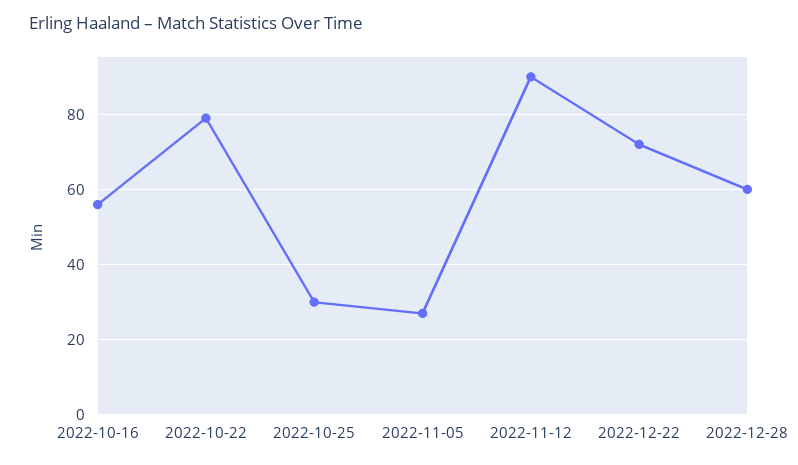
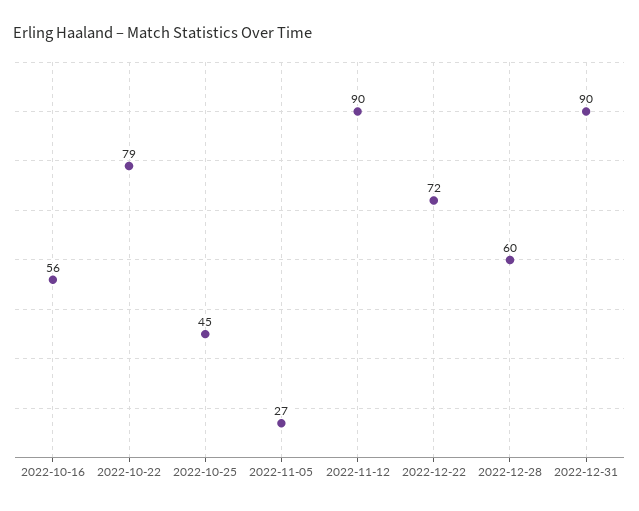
2022-10-25: 30 -> 45
2022-12-31: none -> 90

